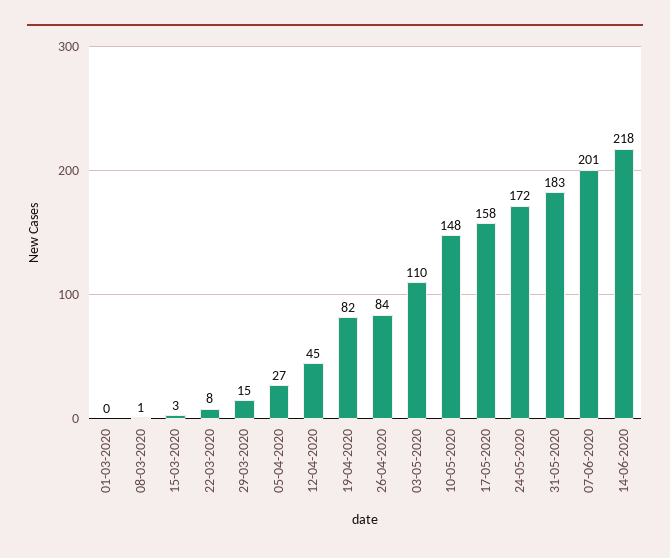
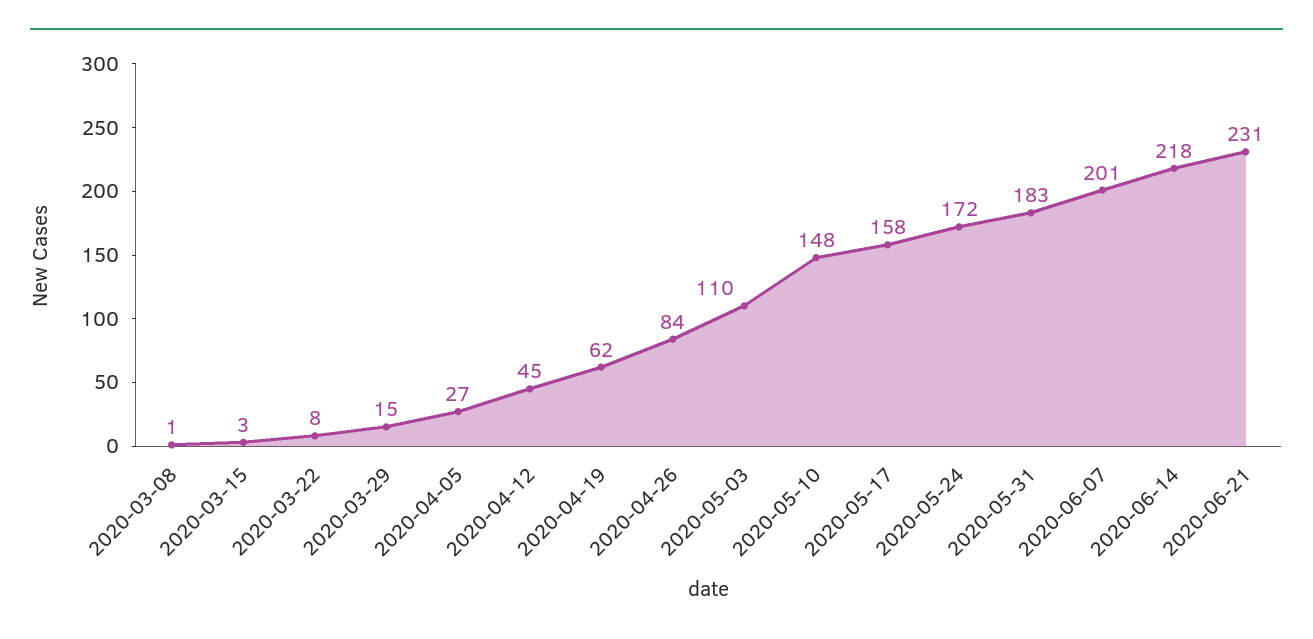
01-03-2020: 0 -> none
19-04-2020: 82 -> 62
2020-06-21: none -> 231

